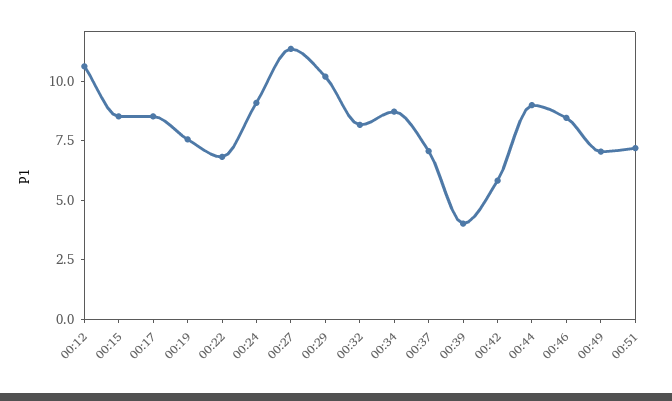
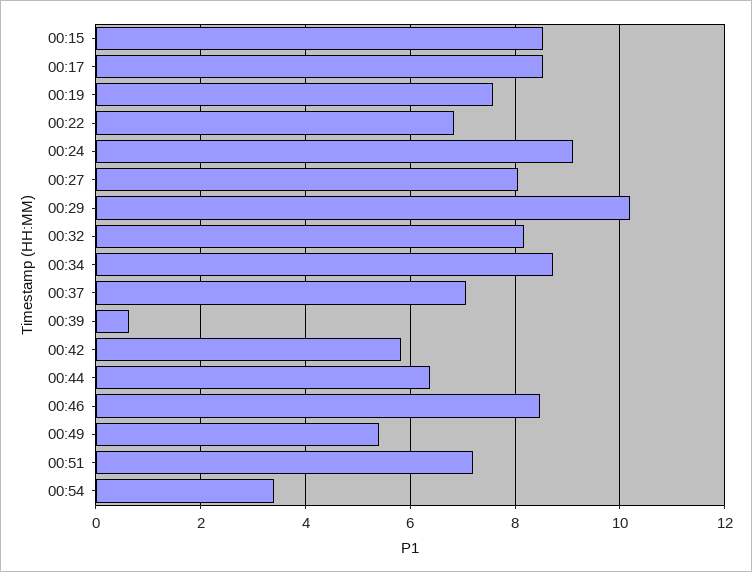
00:12: 10.5 -> none
00:27: 11.5 -> 8
00:39: 4 -> 0.6
00:44: 9 -> 6.4
00:49: 7 -> 5.4
00:54: none -> 3.4

